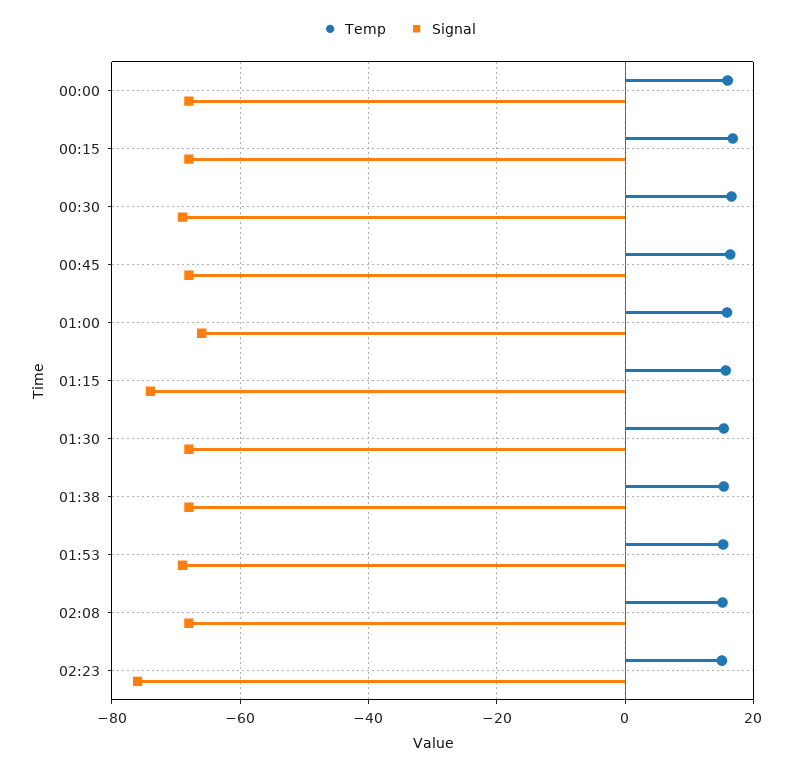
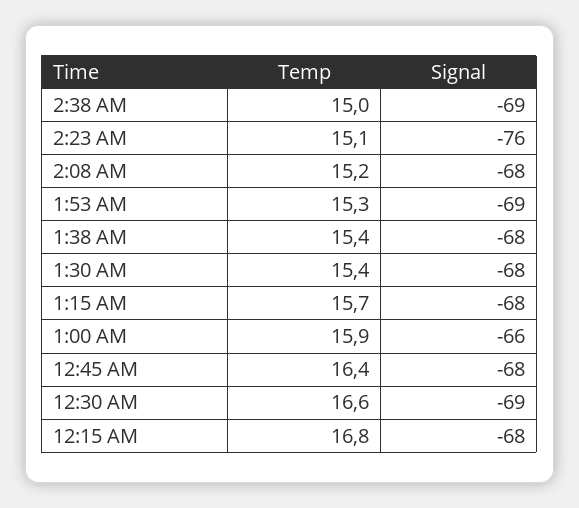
Temp, 00:00: 16 -> none
Signal, 00:00: -68 -> none
Signal, 01:15: -74 -> -68
Temp, 2:38 AM: none -> 15
Signal, 2:38 AM: none -> -69

